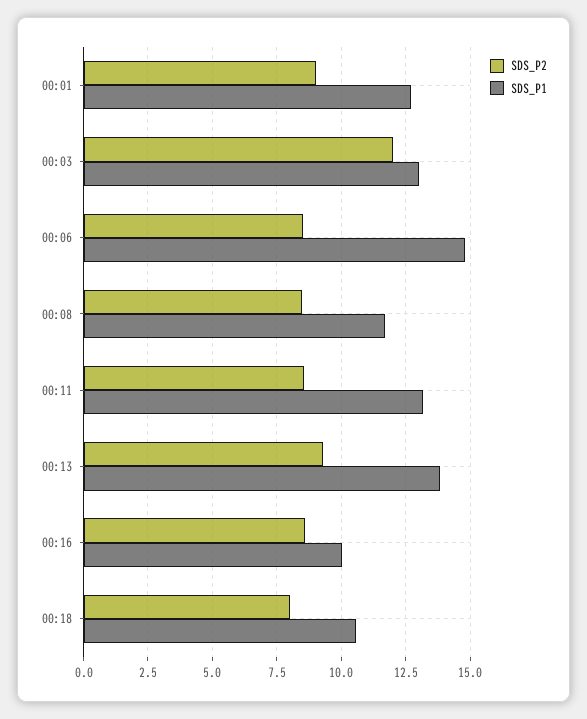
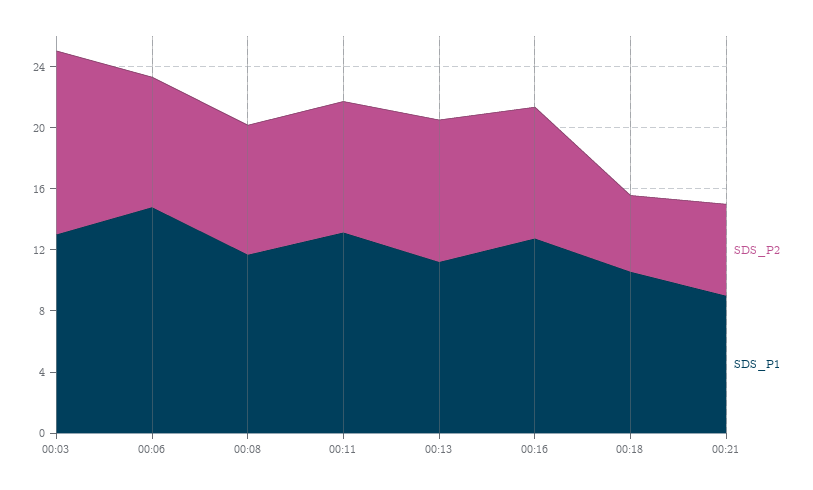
SDS_P2, 00:01: 9 -> none
SDS_P1, 00:01: 12.75 -> none
SDS_P1, 00:13: 13.75 -> 11
SDS_P1, 00:16: 10 -> 13
SDS_P2, 00:18: 8 -> 5
SDS_P2, 00:21: none -> 6
SDS_P1, 00:21: none -> 9

